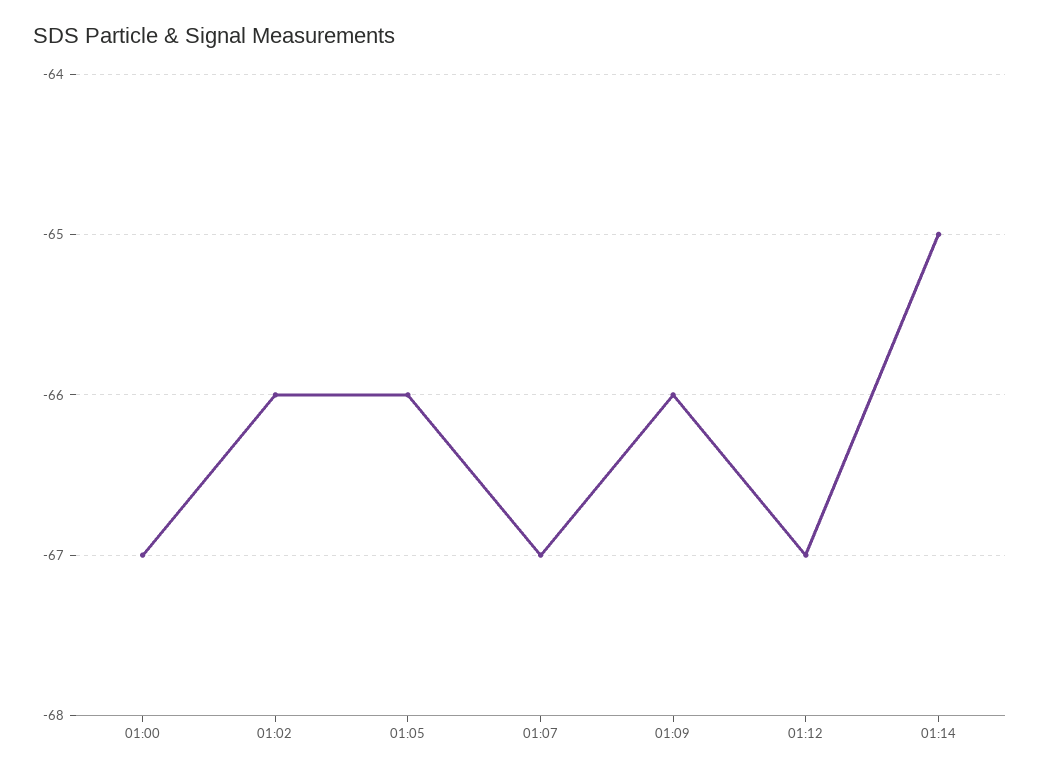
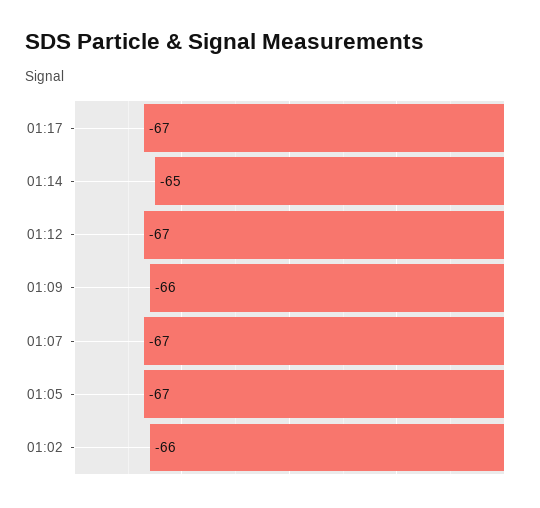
01:00: -67 -> none
01:05: -66 -> -67
01:17: none -> -67

